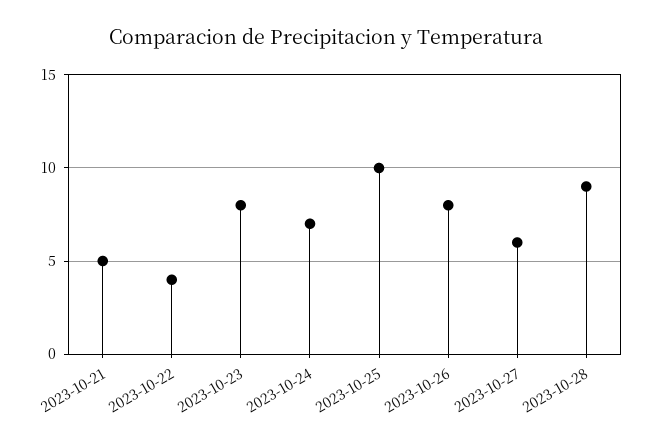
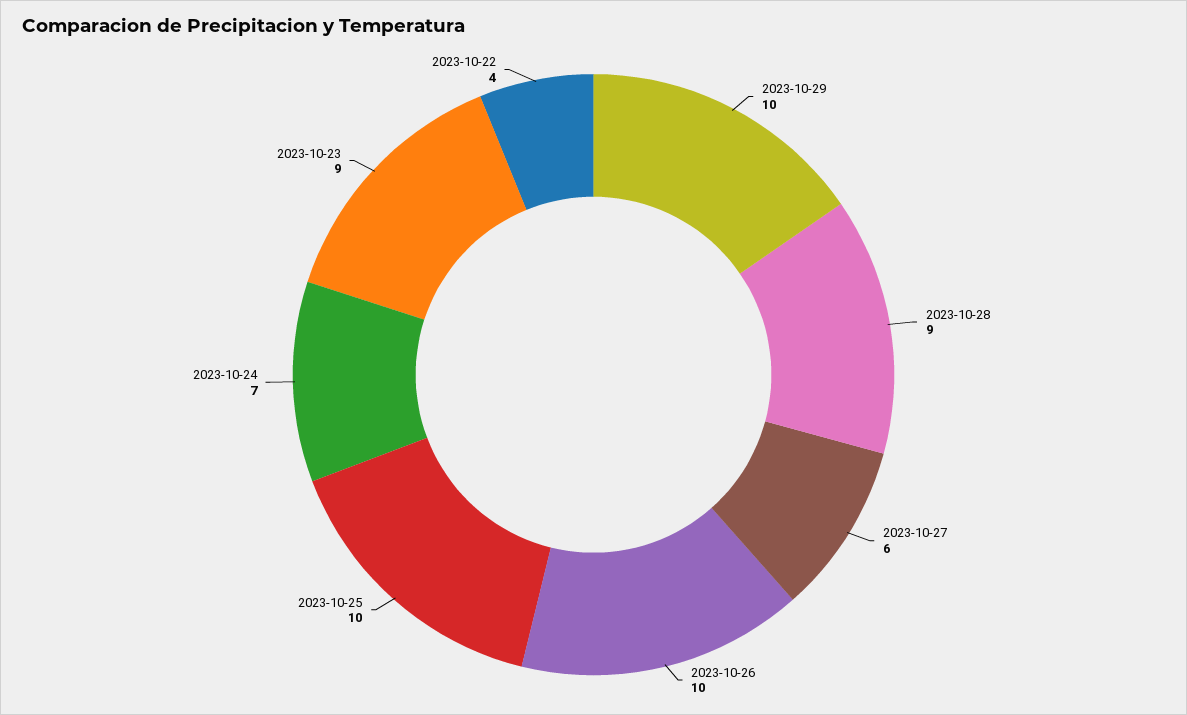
2023-10-21: 5 -> none
2023-10-23: 8 -> 9
2023-10-26: 8 -> 10
2023-10-29: none -> 10

